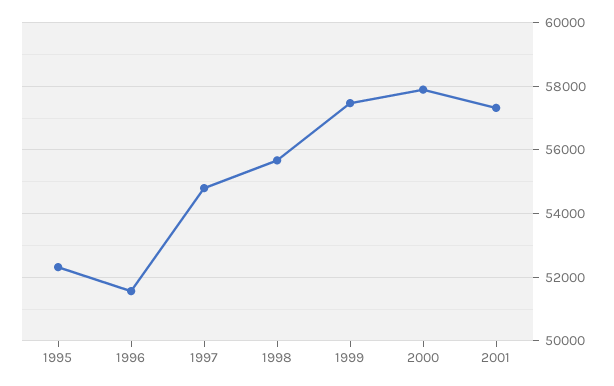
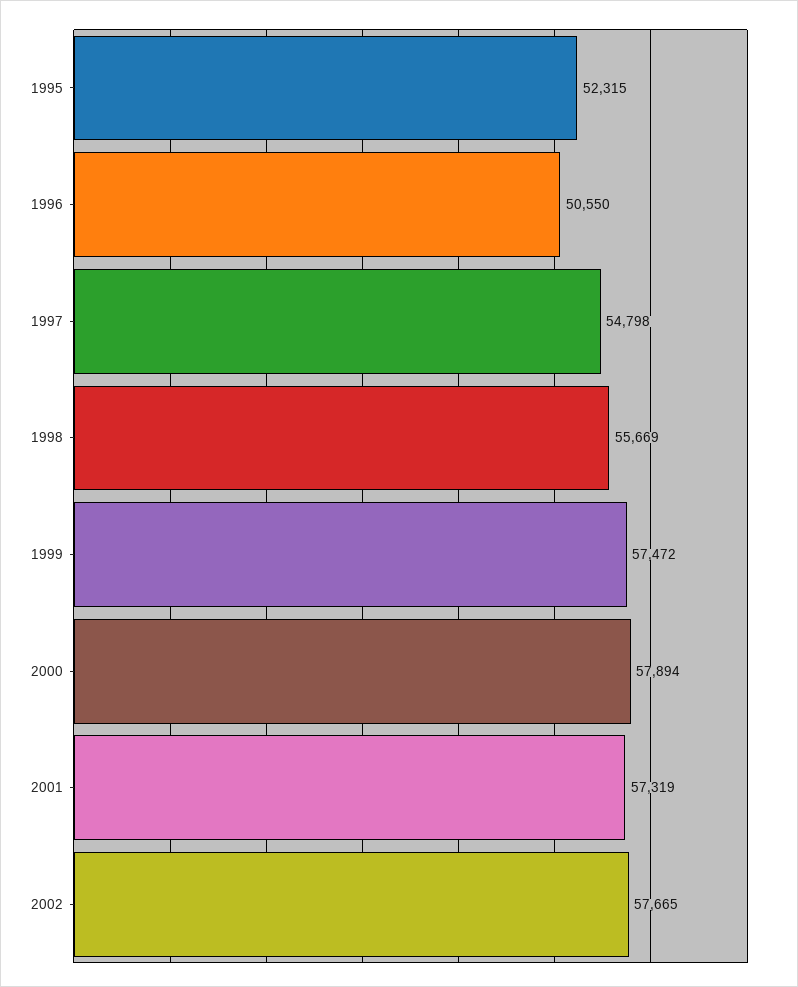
1996: 51600 -> 50550
2002: none -> 57665

